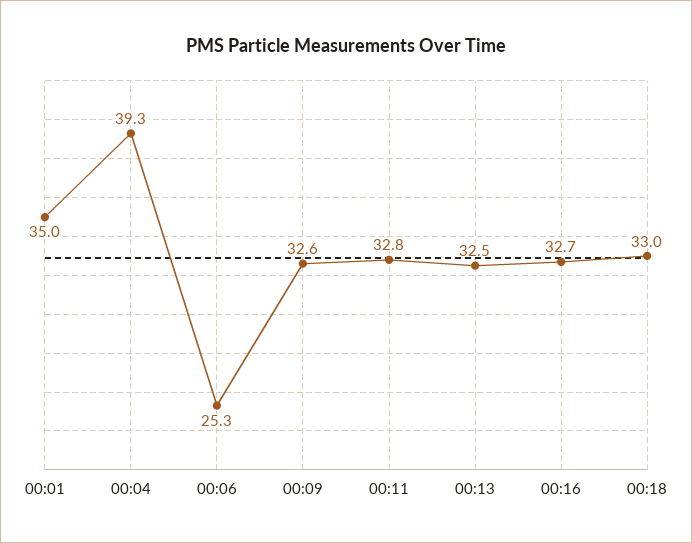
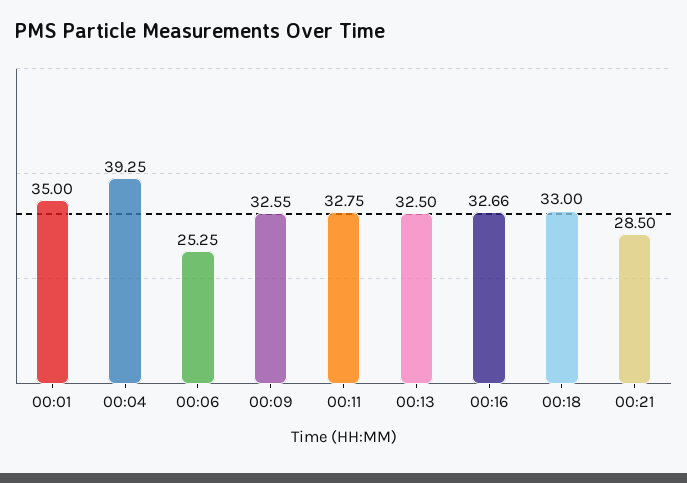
00:21: none -> 28.5

